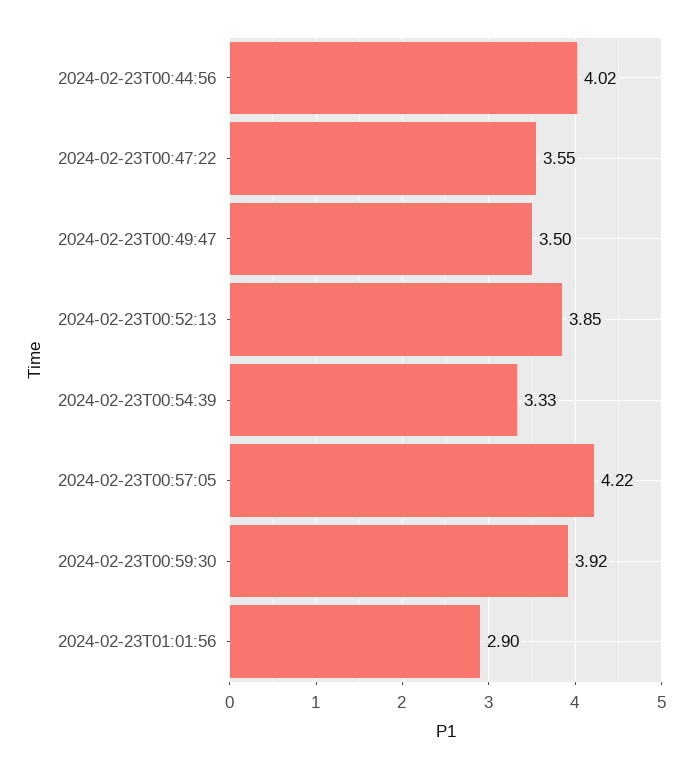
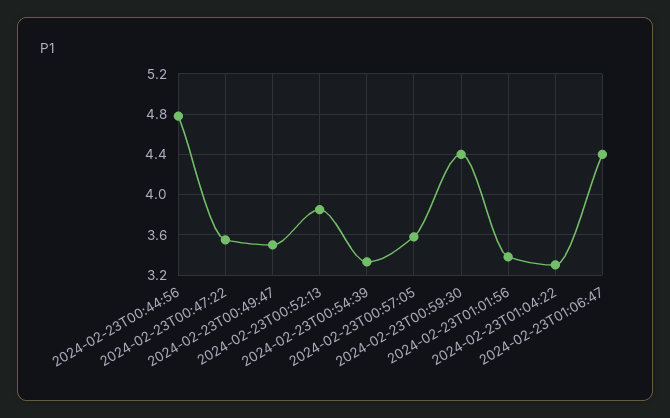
2024-02-23T00:44:56: 4.02 -> 4.8
2024-02-23T00:57:05: 4.22 -> 3.6
2024-02-23T00:59:30: 3.92 -> 4.4
2024-02-23T01:01:56: 2.9 -> 3.4
2024-02-23T01:04:22: none -> 3.3
2024-02-23T01:06:47: none -> 4.4

